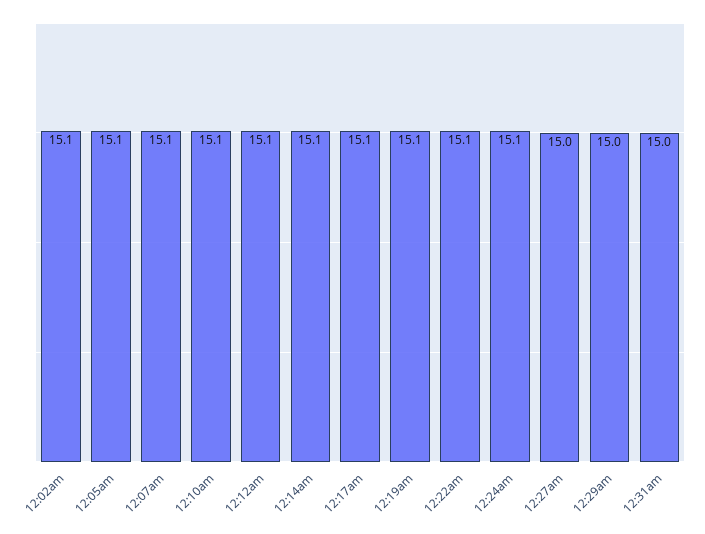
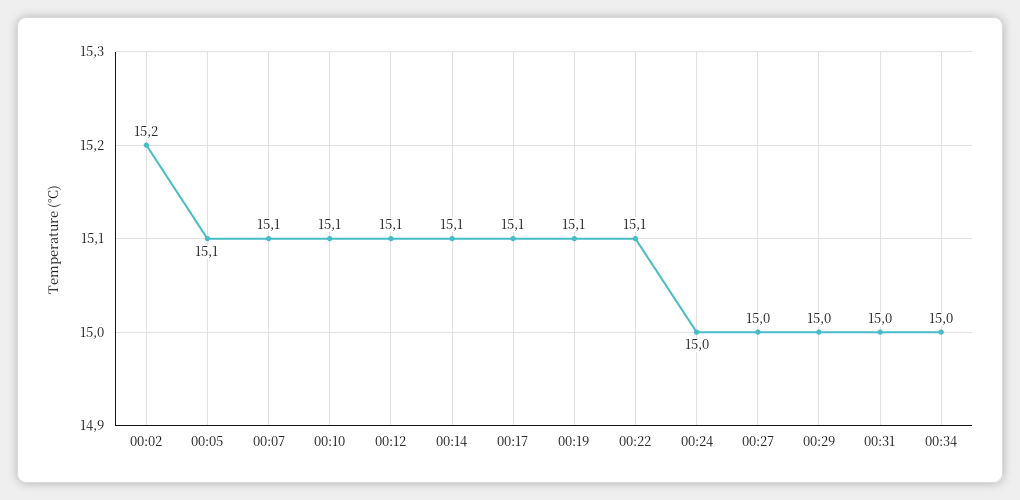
12:02am: 15.1 -> 15.2
12:24am: 15.1 -> 15
00:34: none -> 15

